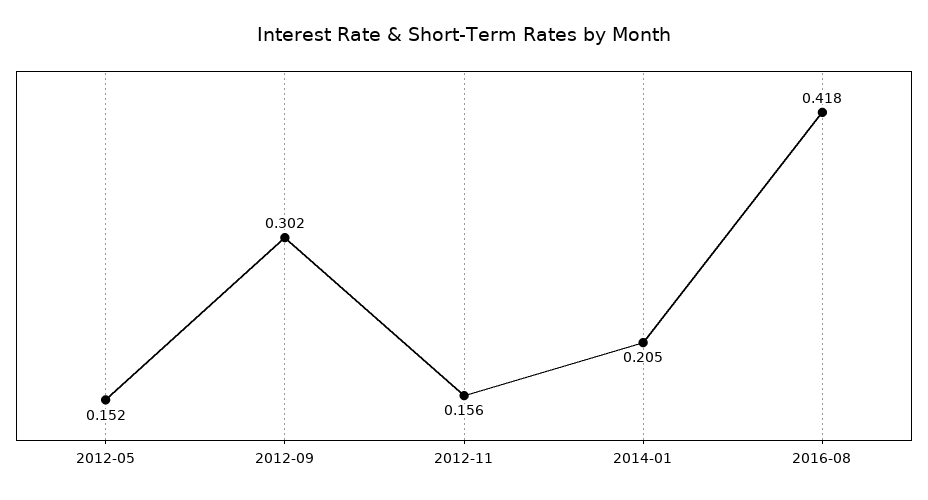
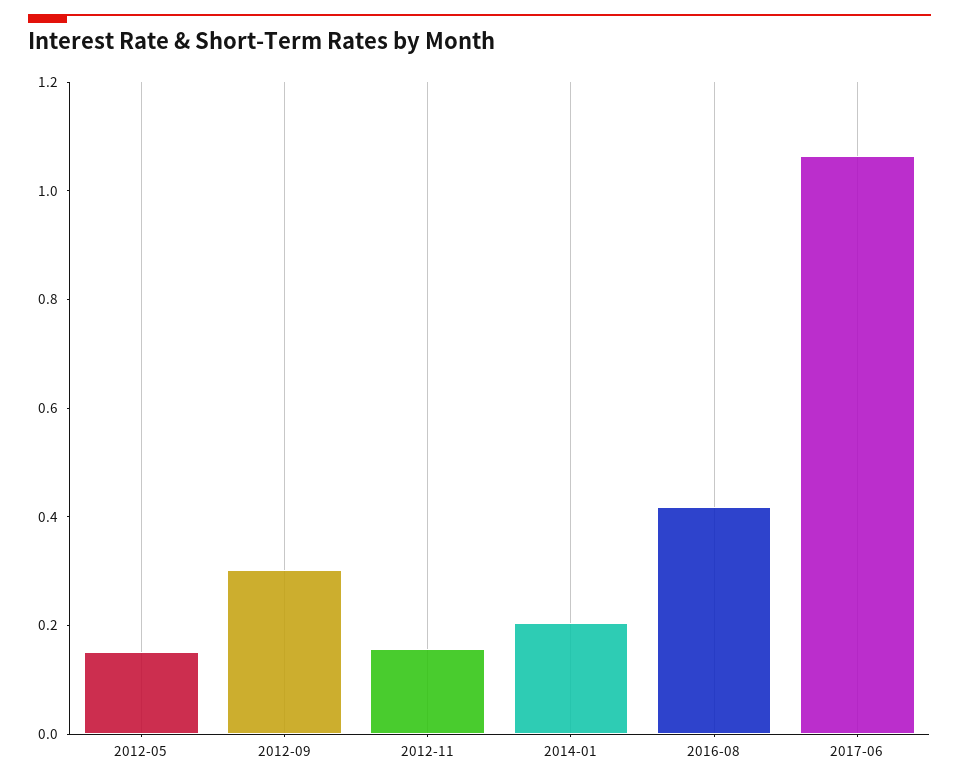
2017-06: none -> 1.05

